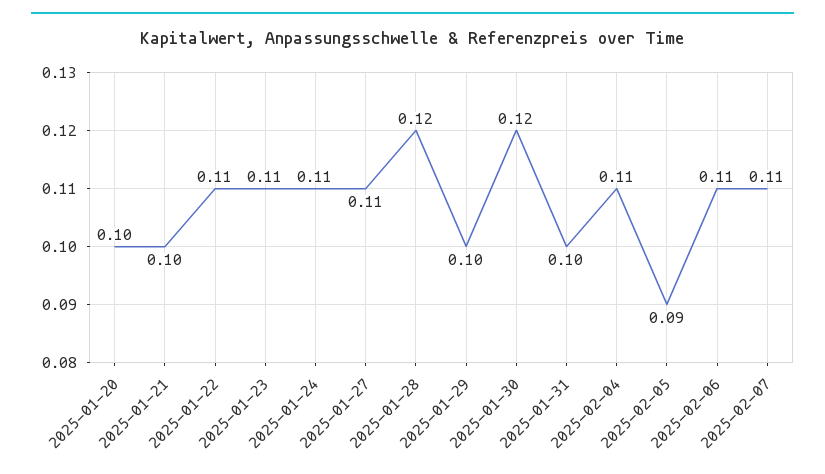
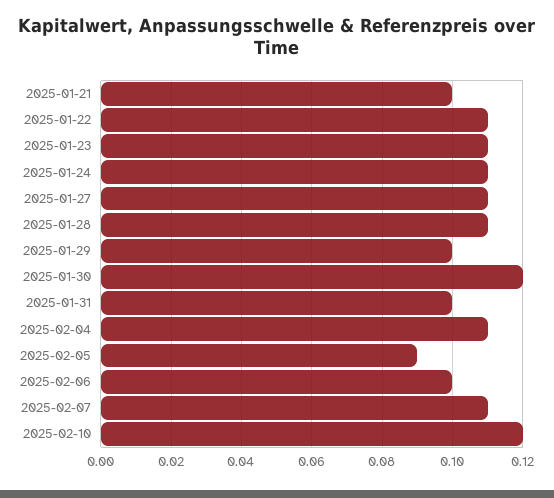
2025-01-20: 0.1 -> none
2025-01-28: 0.12 -> 0.11
2025-02-06: 0.11 -> 0.1
2025-02-10: none -> 0.12

